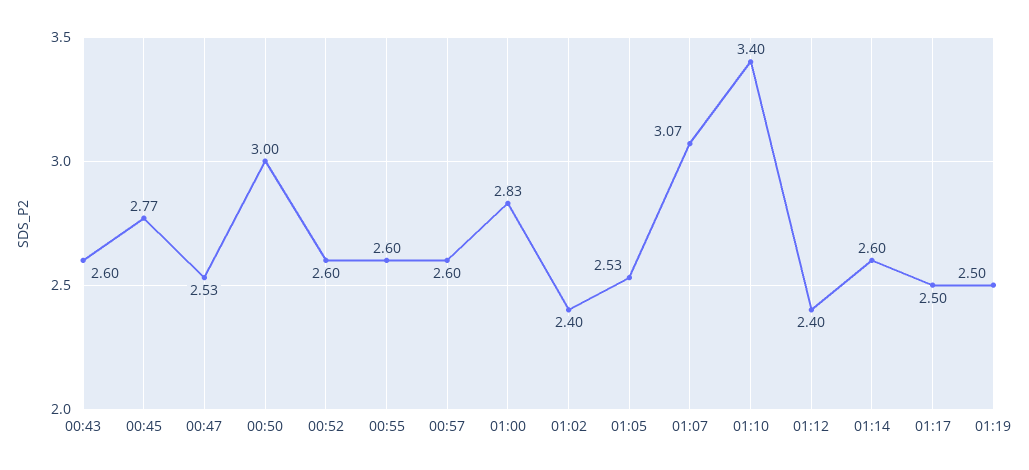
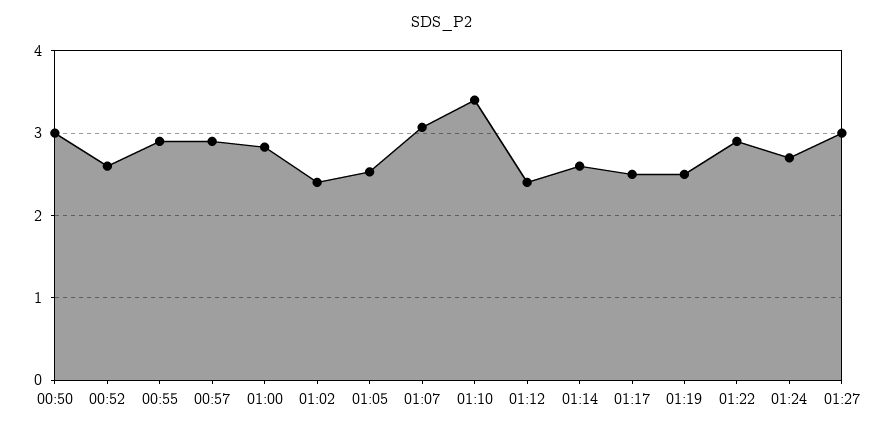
00:43: 2.6 -> none
00:45: 2.77 -> none
00:47: 2.53 -> none
00:55: 2.6 -> 2.9
00:57: 2.6 -> 2.9
01:22: none -> 2.9
01:24: none -> 2.7
01:27: none -> 3

